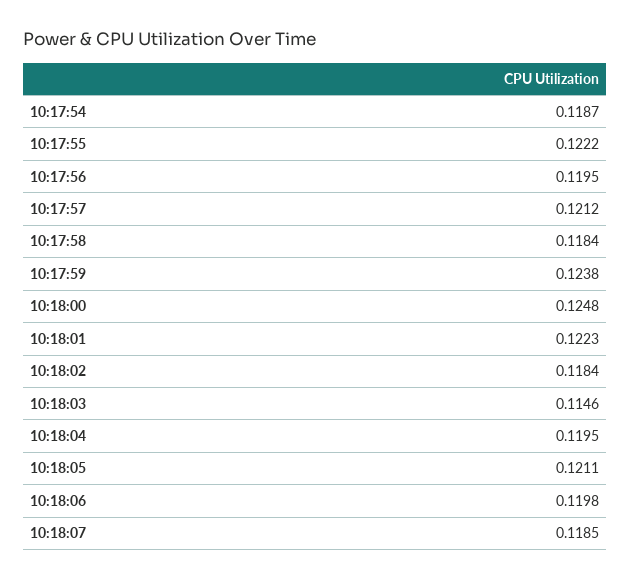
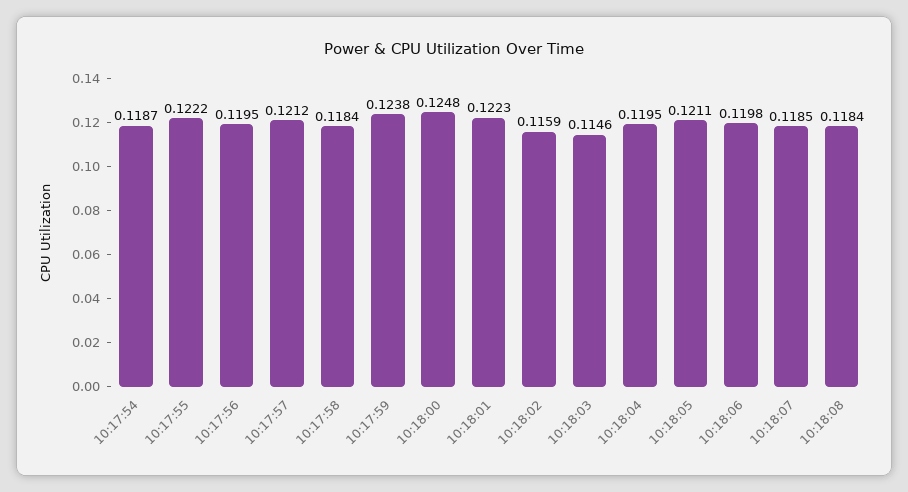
10:18:02: 0.1184 -> 0.1159
10:18:08: none -> 0.1184

